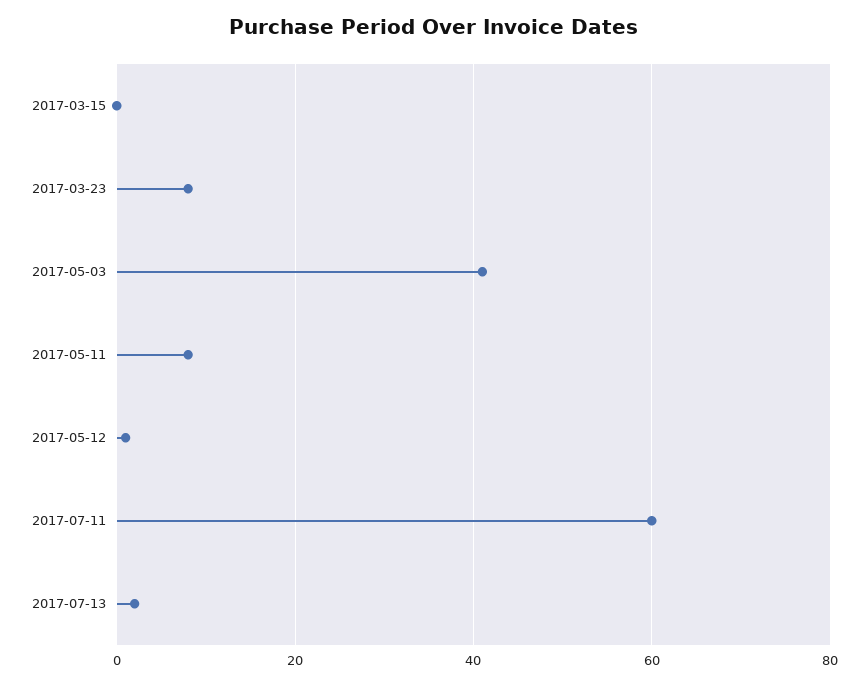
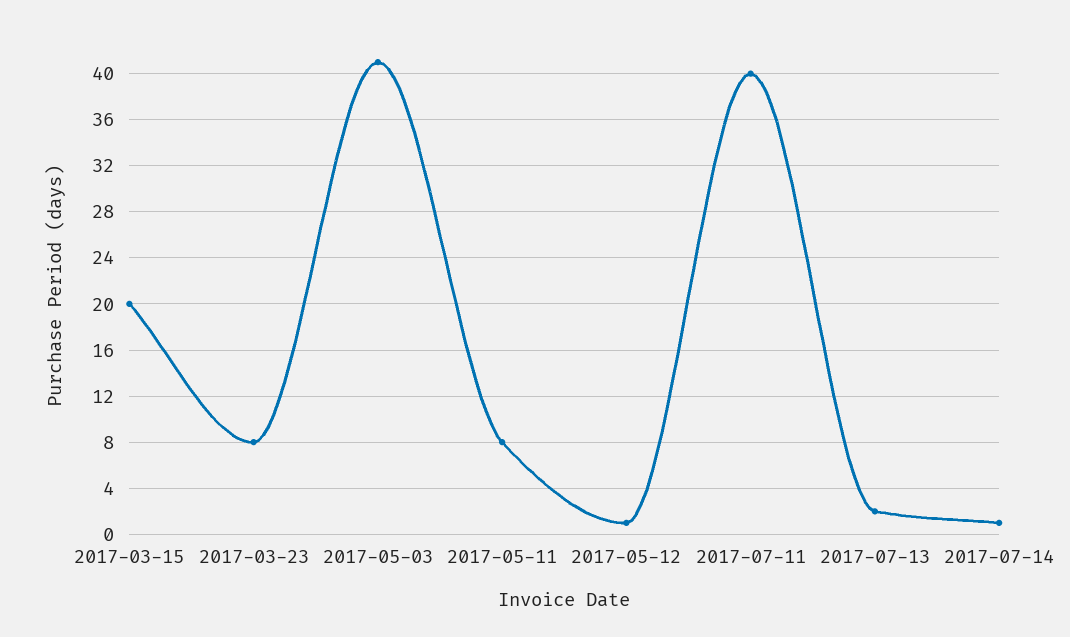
2017-03-15: 0 -> 20
2017-07-11: 60 -> 40
2017-07-14: none -> 1

